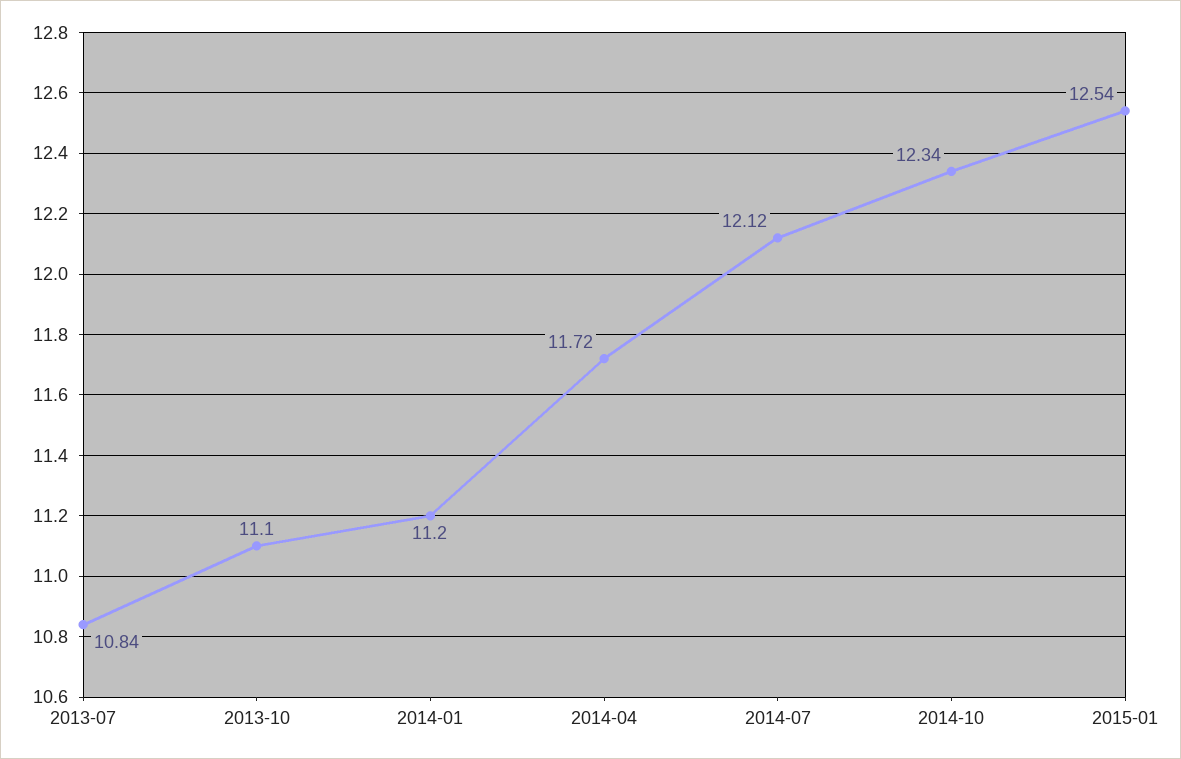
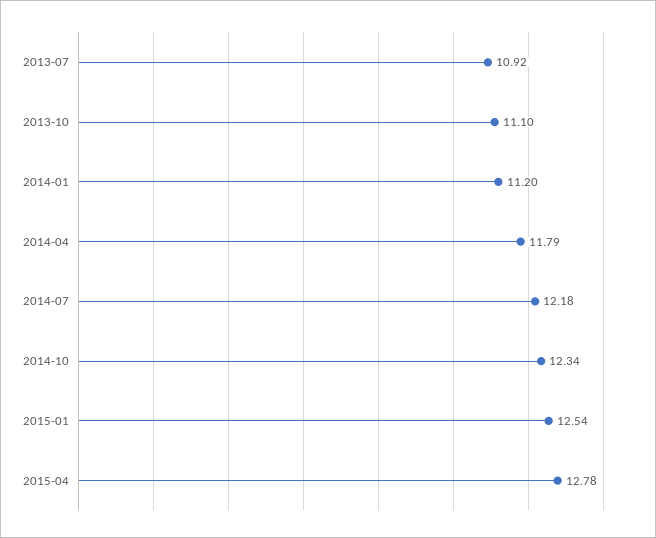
2013-07: 10.84 -> 10.92
2014-04: 11.72 -> 11.79
2014-07: 12.12 -> 12.18
2015-04: none -> 12.78

